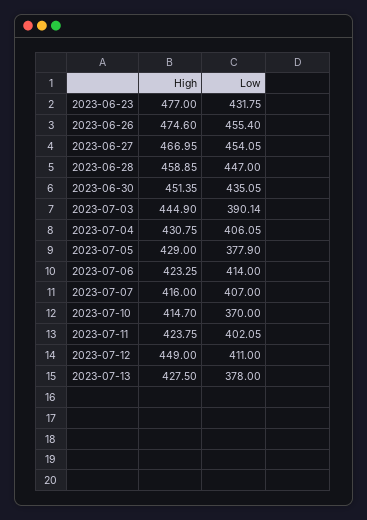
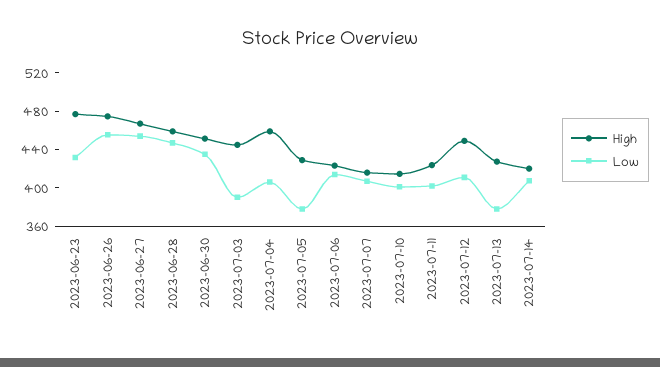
High, 2023-07-04: 430.75 -> 460
Low, 2023-07-10: 370 -> 400
High, 2023-07-14: none -> 420
Low, 2023-07-14: none -> 410

